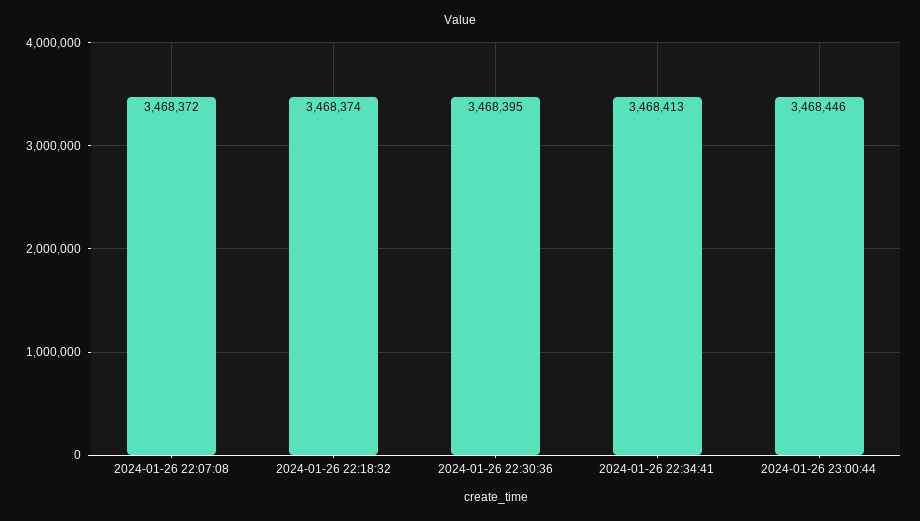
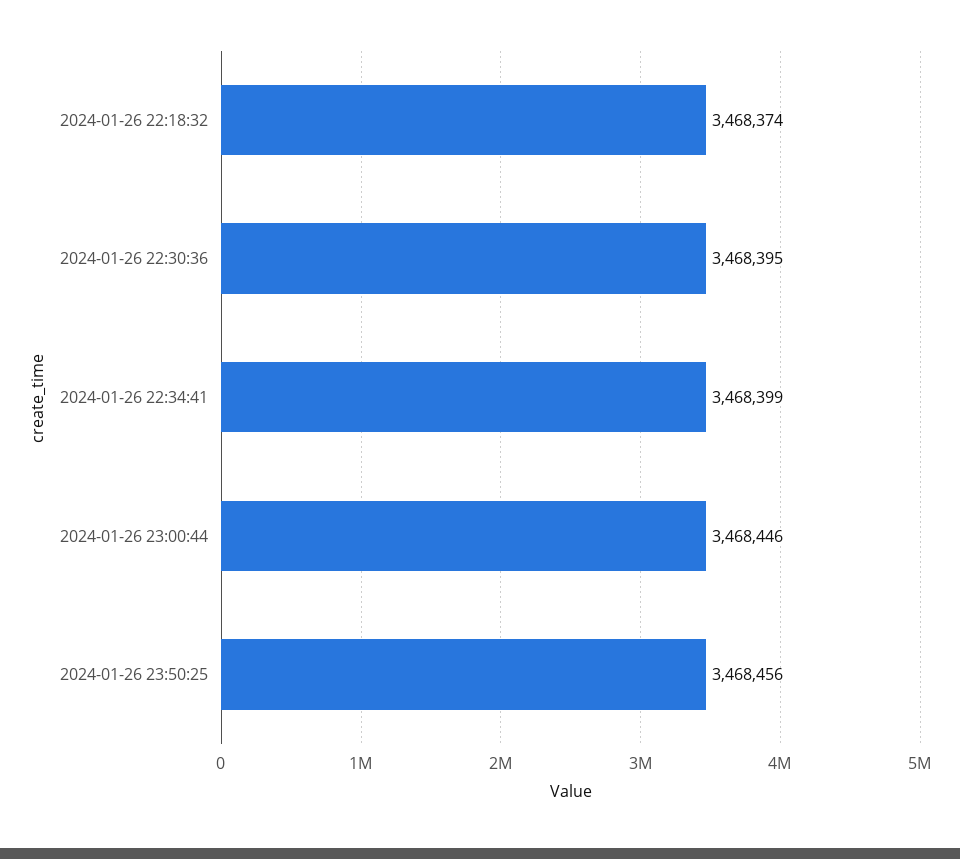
2024-01-26 22:07:08: 3468372 -> none
2024-01-26 22:34:41: 3468413 -> 3468399
2024-01-26 23:50:25: none -> 3468456

